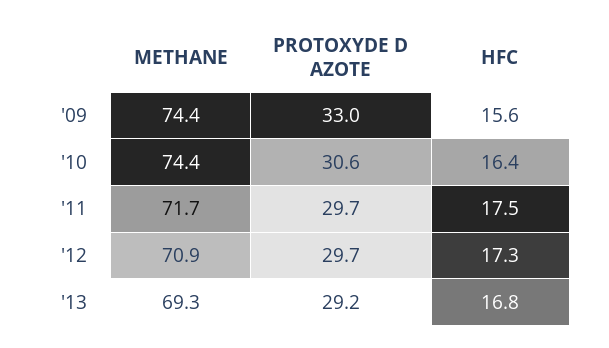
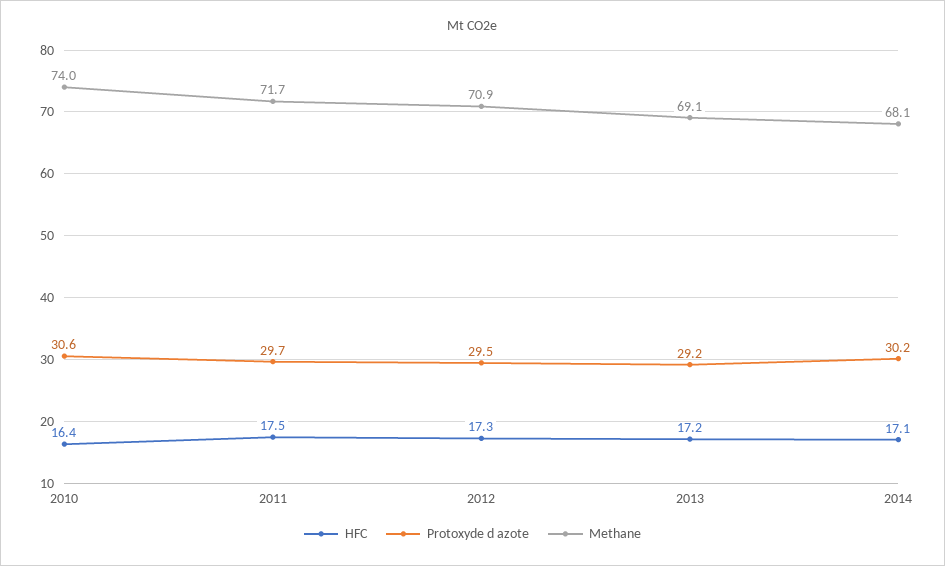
METHANE, '09: 74.4 -> none
PROTOXYDE D AZOTE, '09: 33 -> none
HFC, '09: 15.6 -> none
METHANE, '10: 74.4 -> 74
PROTOXYDE D AZOTE, '12: 29.7 -> 29.5
METHANE, '13: 69.3 -> 69.1
HFC, '13: 16.8 -> 17.2
HFC, 2014: none -> 17.1
PROTOXYDE D AZOTE, 2014: none -> 30.2
METHANE, 2014: none -> 68.1

